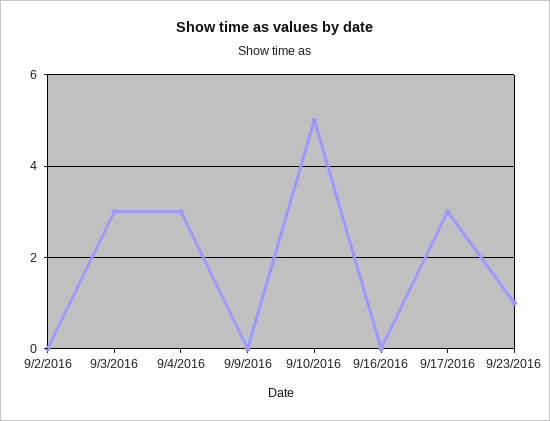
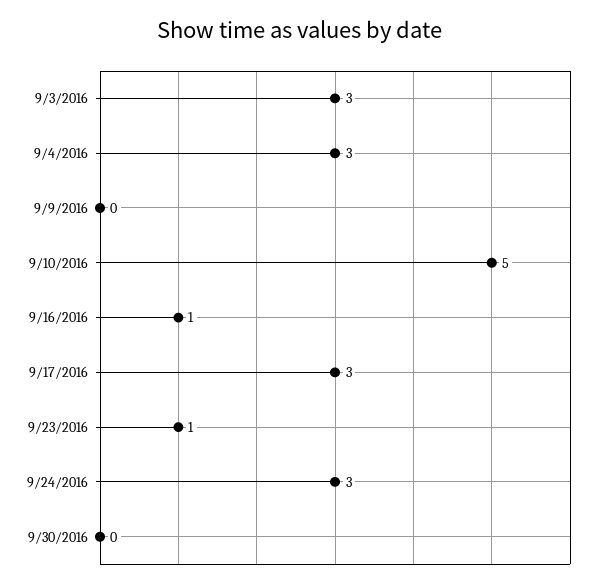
9/2/2016: 0 -> none
9/16/2016: 0 -> 1
9/24/2016: none -> 3
9/30/2016: none -> 0

